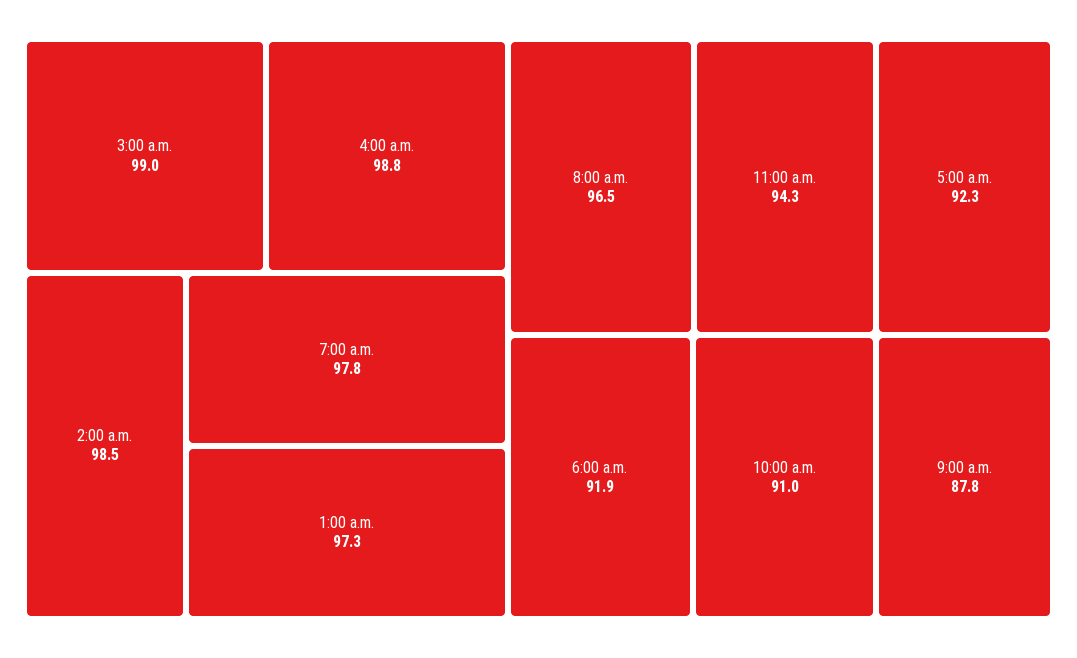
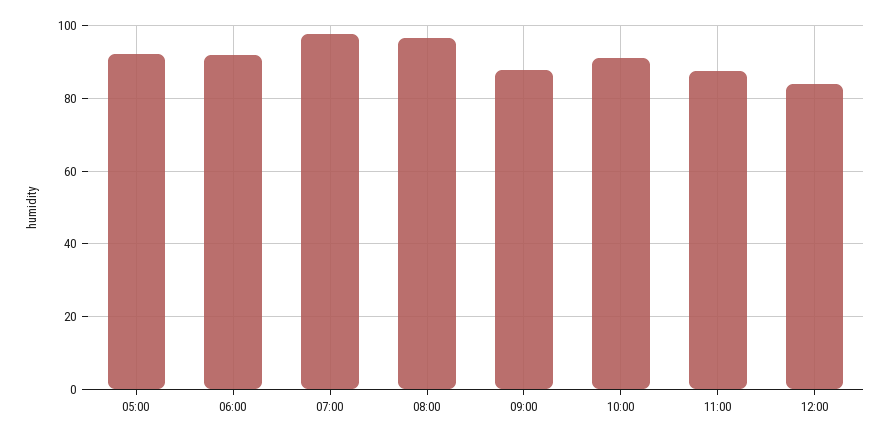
3:00 a.m.: 99 -> none
4:00 a.m.: 98.8 -> none
2:00 a.m.: 98.5 -> none
1:00 a.m.: 97.3 -> none
11:00 a.m.: 94.3 -> 88
12:00: none -> 84

